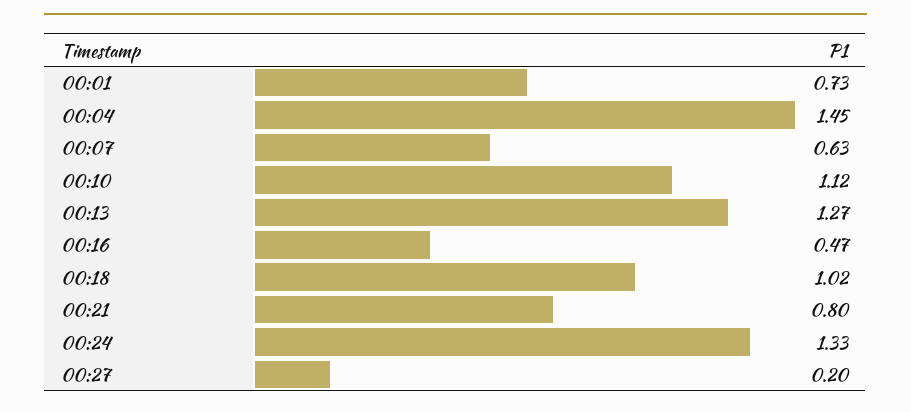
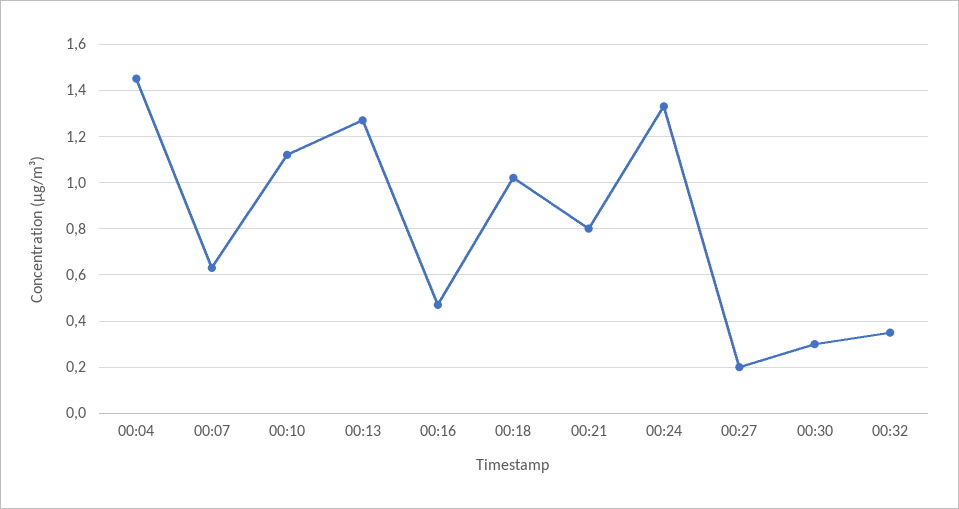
00:01: 0.73 -> none
00:30: none -> 0.3
00:32: none -> 0.35

